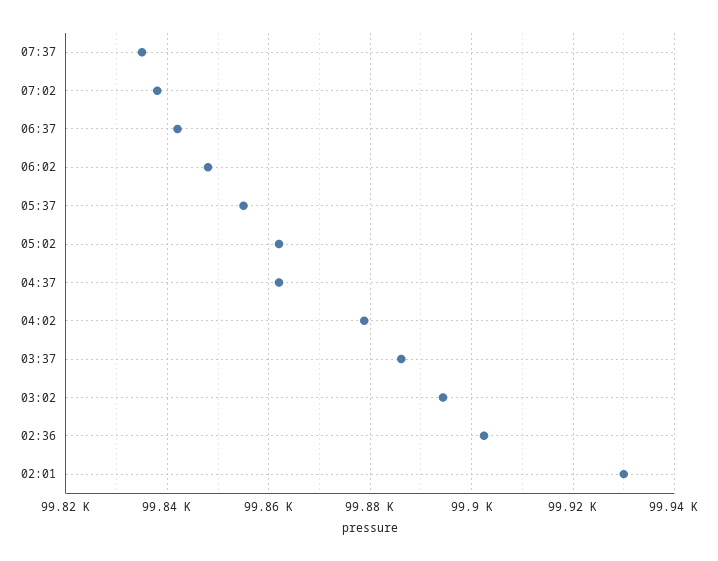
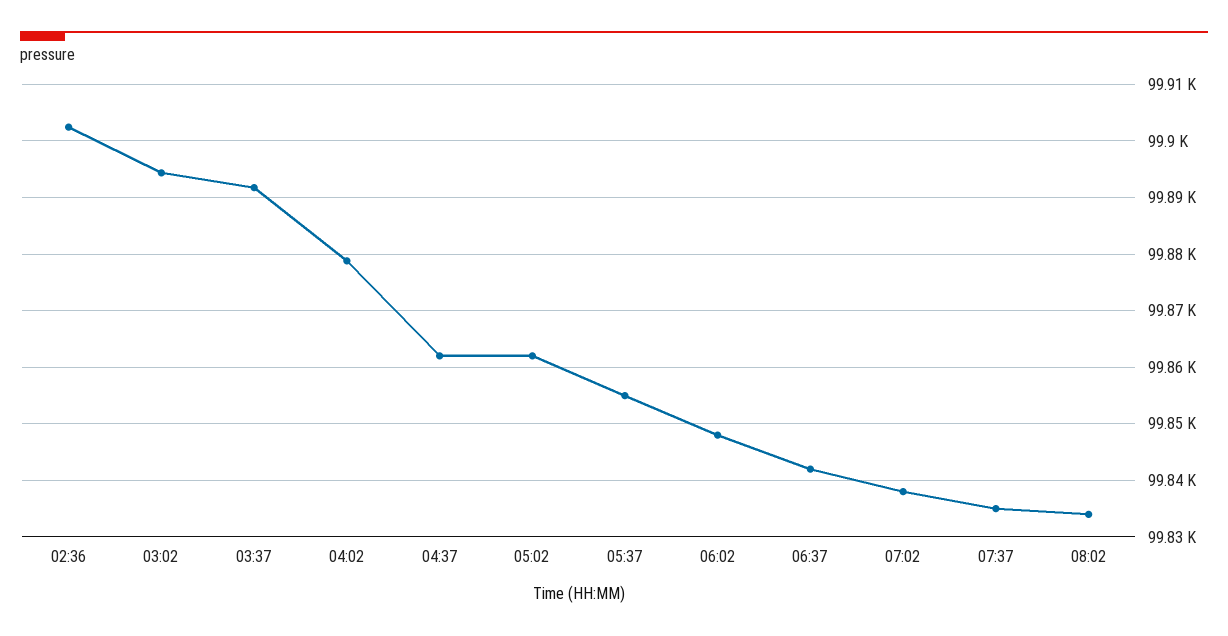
03:37: 99886 -> 99892
02:01: 99930 -> none
08:02: none -> 99834

